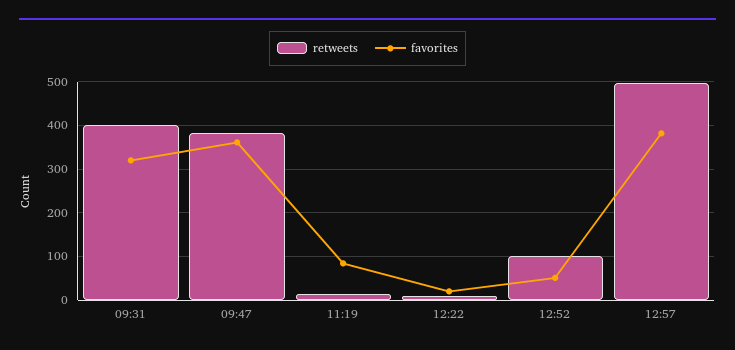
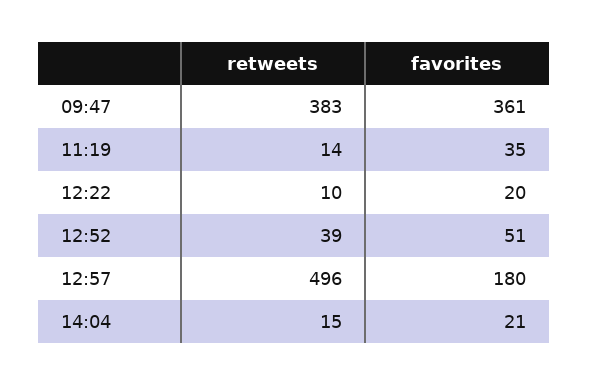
retweets, 09:31: 400 -> none
favorites, 09:31: 320 -> none
favorites, 11:19: 80 -> 35
retweets, 12:52: 100 -> 39
favorites, 12:57: 380 -> 180
retweets, 14:04: none -> 15
favorites, 14:04: none -> 21

